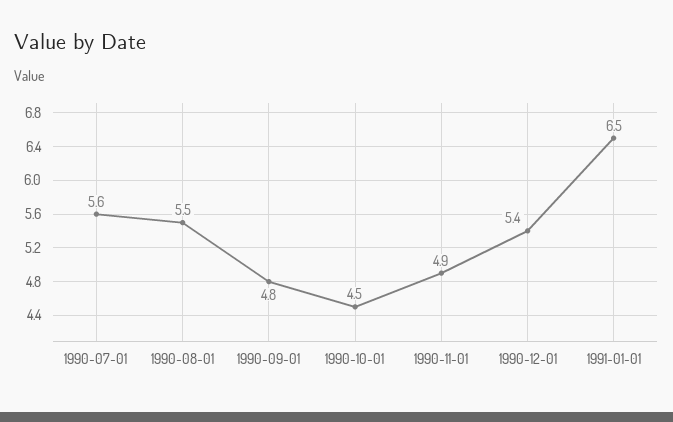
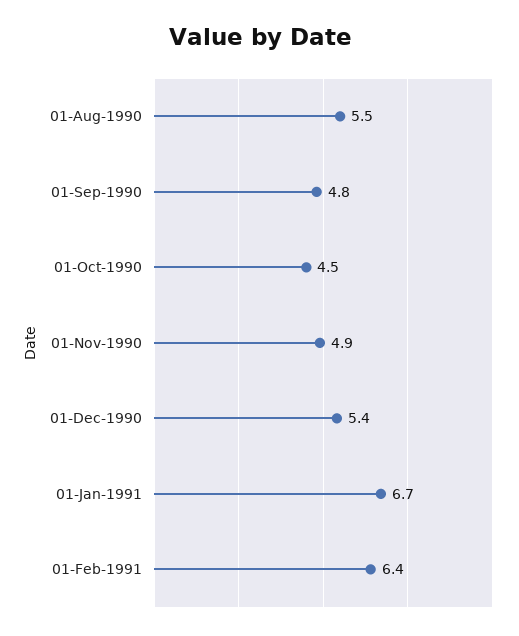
1990-07-01: 5.6 -> none
1991-01-01: 6.5 -> 6.7
01-Feb-1991: none -> 6.4

